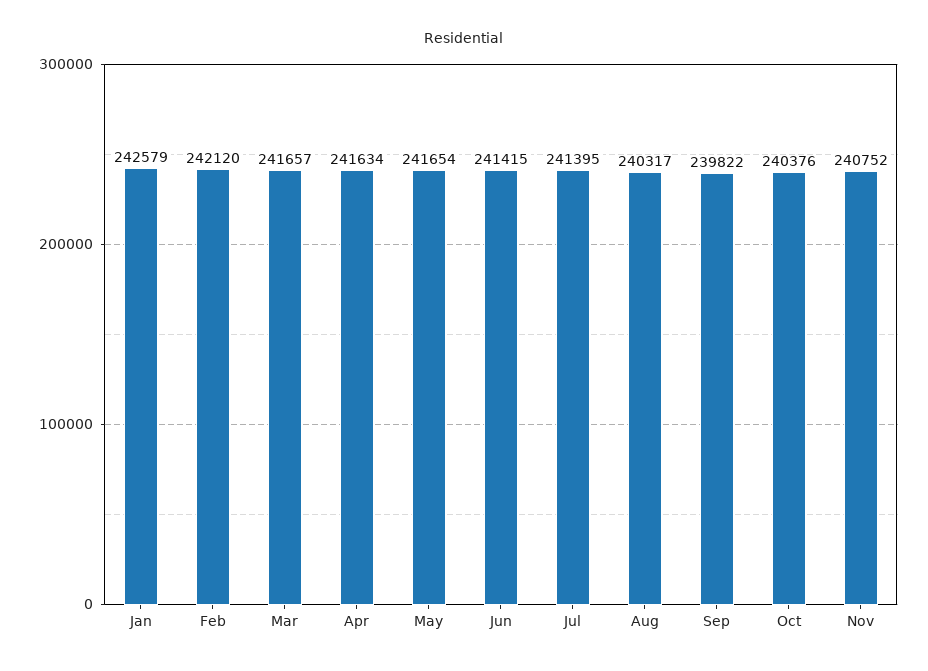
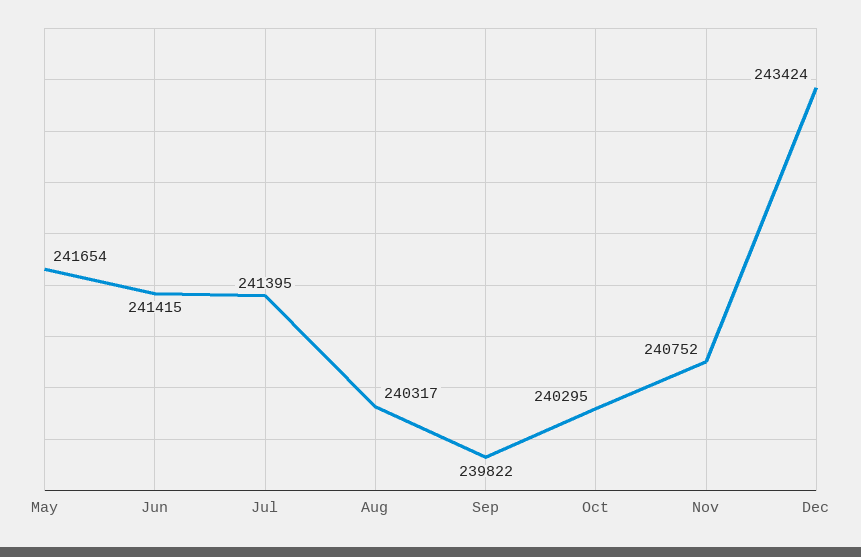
Jan: 242579 -> none
Feb: 242120 -> none
Mar: 241657 -> none
Apr: 241634 -> none
Oct: 240376 -> 240295
Dec: none -> 243424

